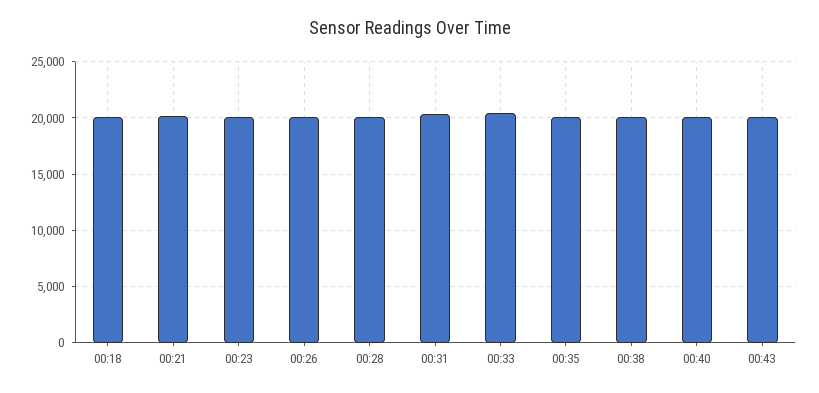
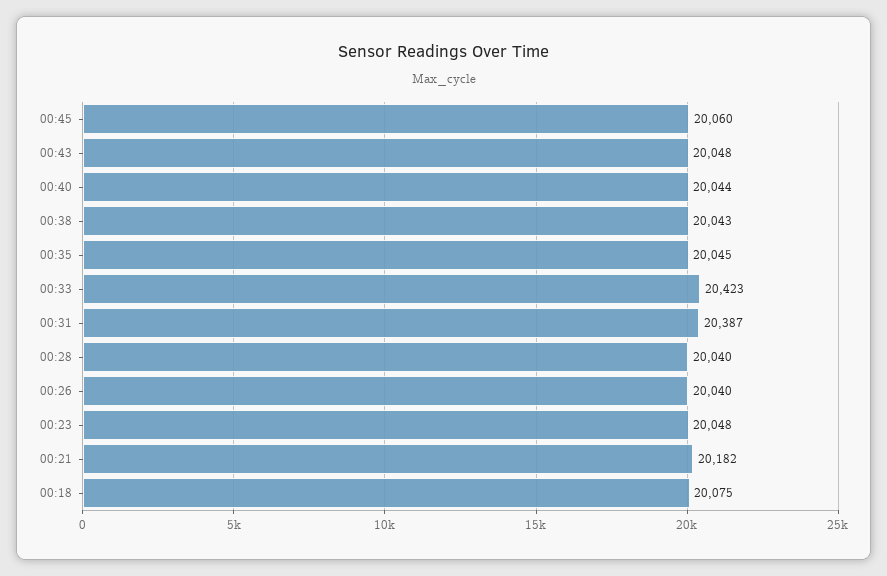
00:45: none -> 20060

